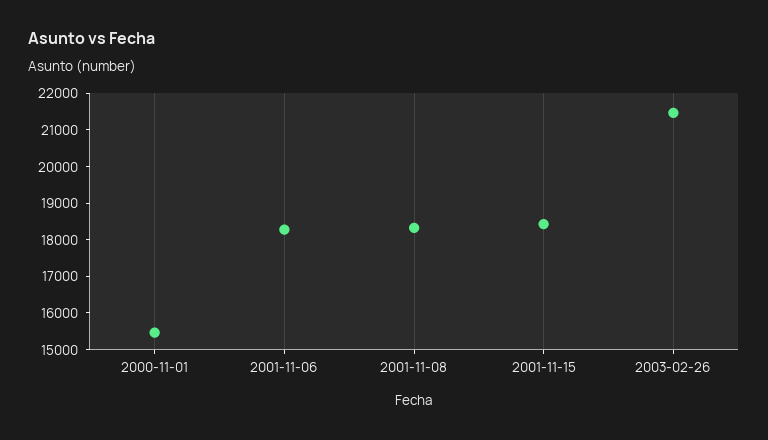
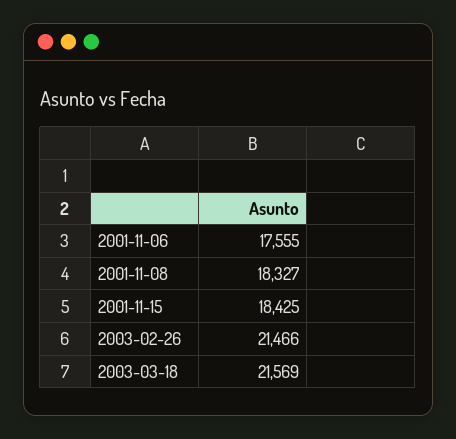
2000-11-01: 15500 -> none
2001-11-06: 18250 -> 17555
2003-03-18: none -> 21569

